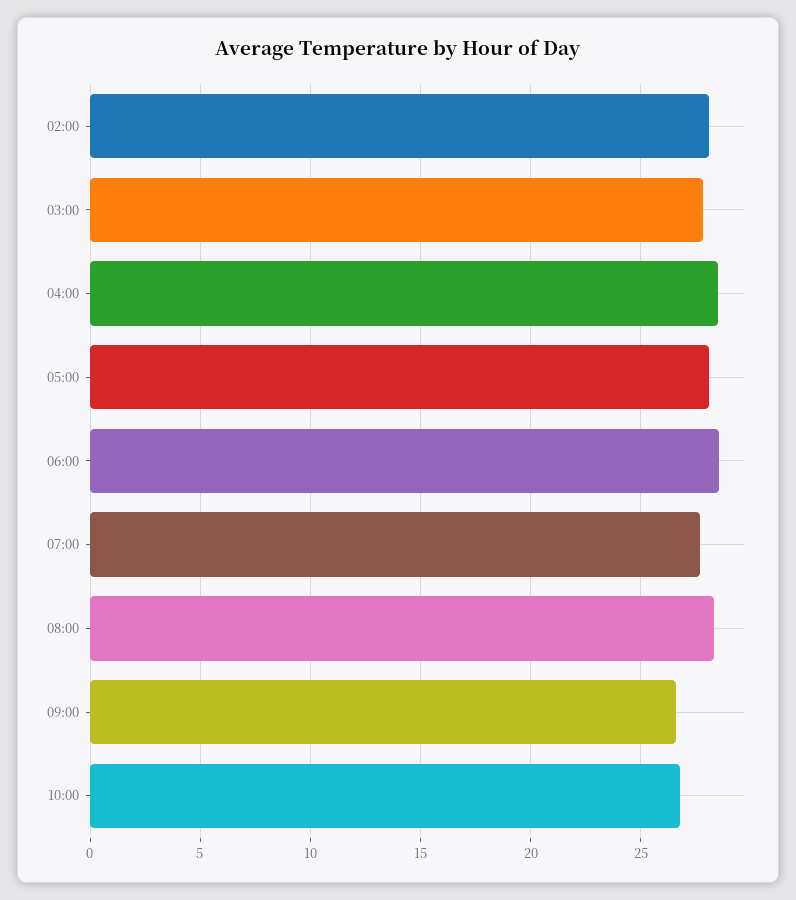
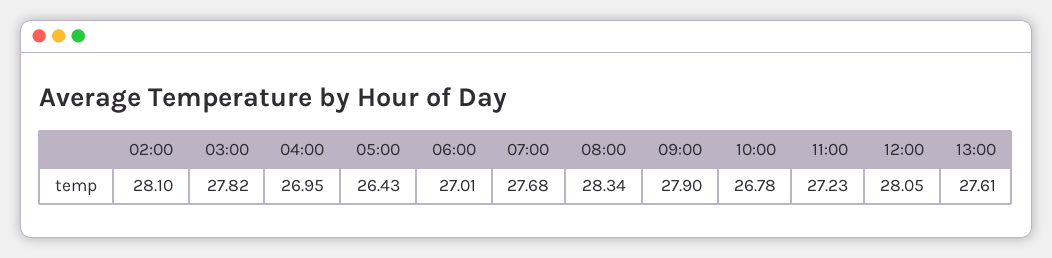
04:00: 28.5 -> 26.95
05:00: 28 -> 26.43
06:00: 28.5 -> 27.01
09:00: 26.5 -> 27.9
11:00: none -> 27.23
12:00: none -> 28.05
13:00: none -> 27.61

